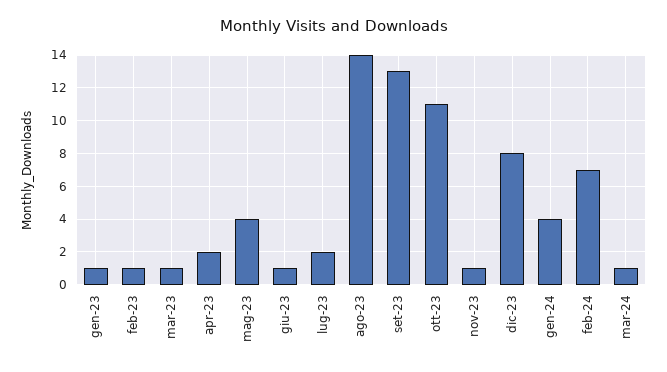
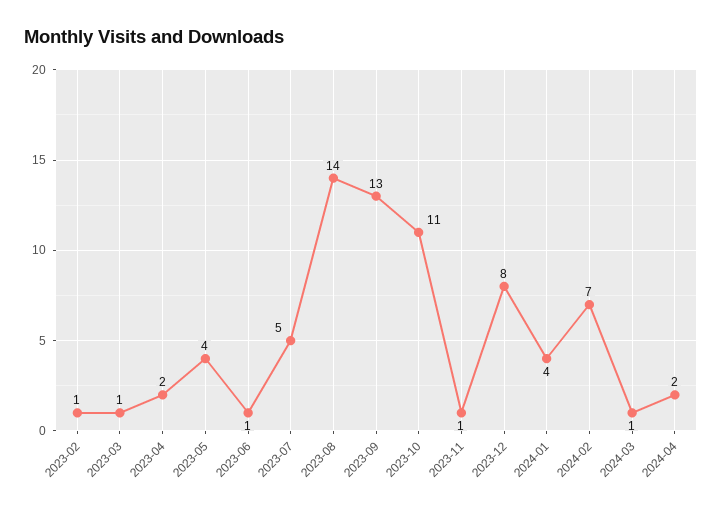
gen-23: 1 -> none
lug-23: 2 -> 5
2024-04: none -> 2

